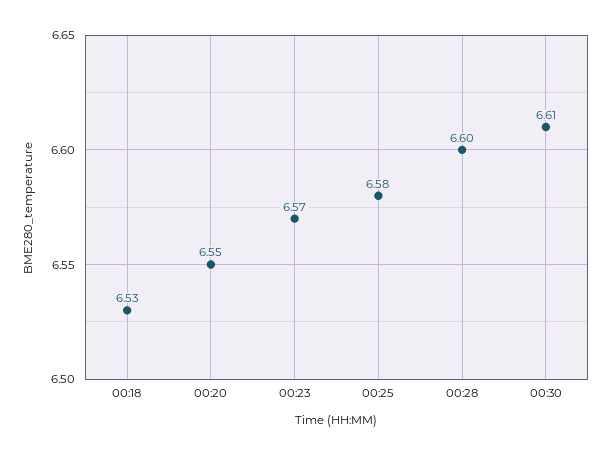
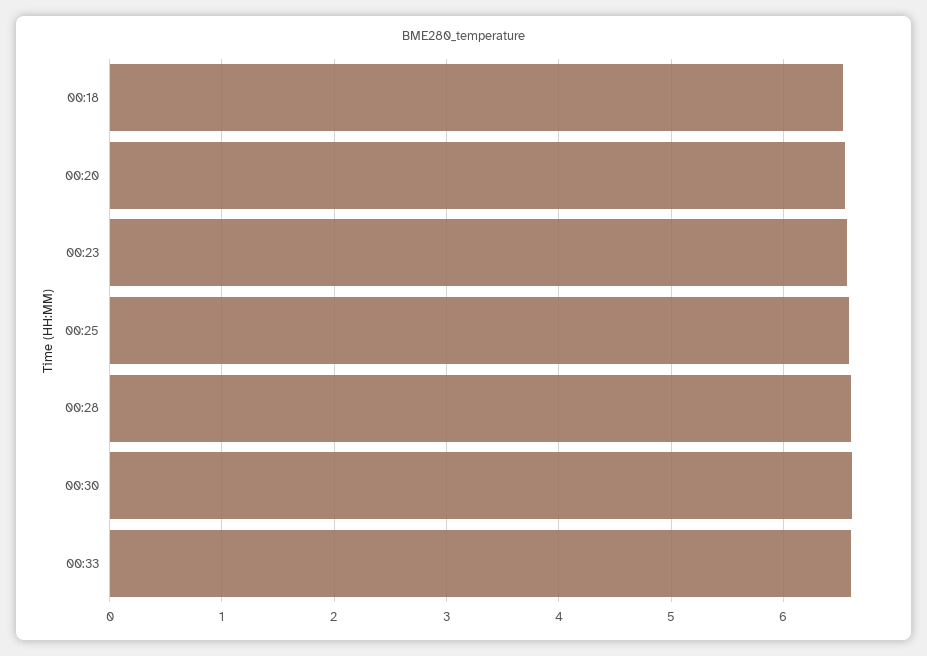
00:33: none -> 6.6

